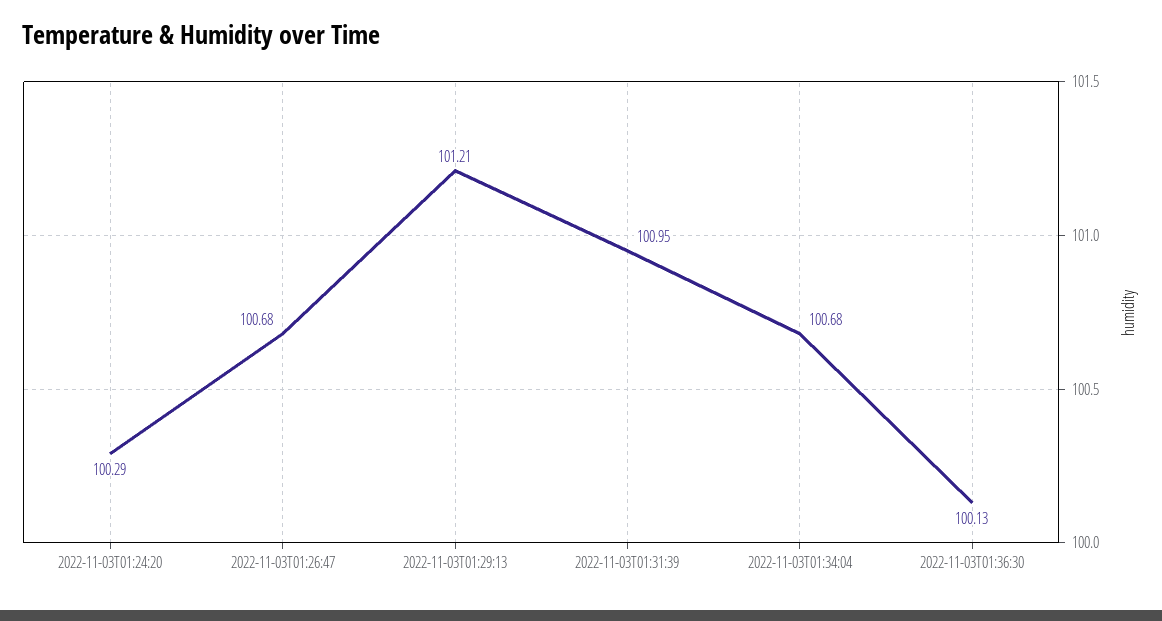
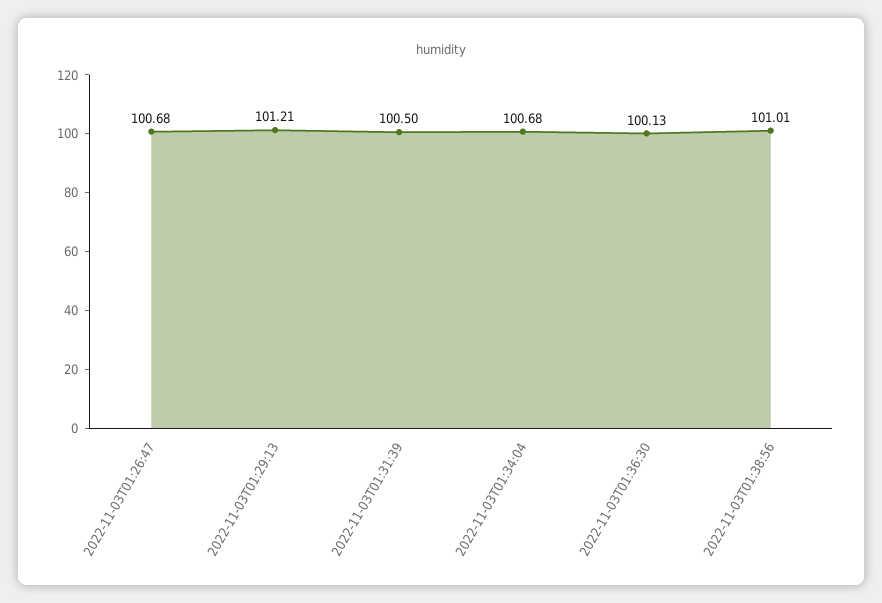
2022-11-03T01:24:20: 100.29 -> none
2022-11-03T01:31:39: 100.95 -> 100.5
2022-11-03T01:38:56: none -> 101.01

